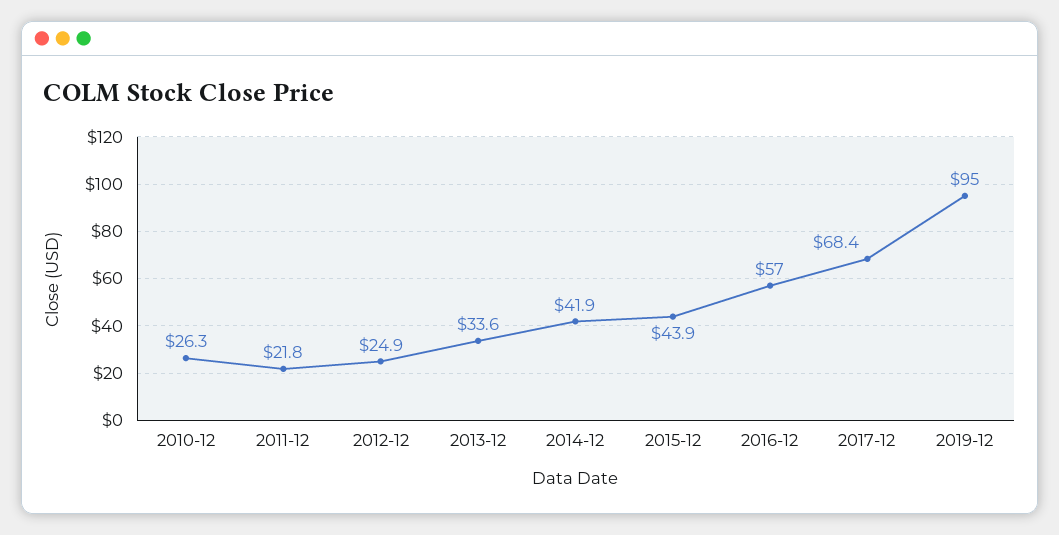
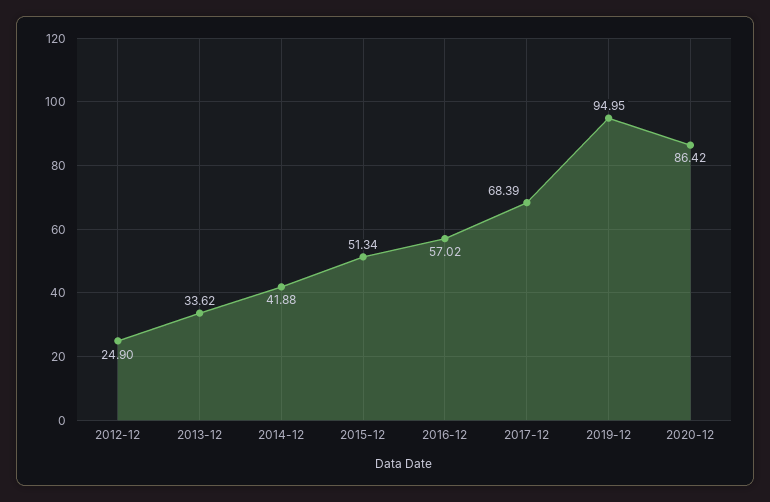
2010-12: 26.3 -> none
2011-12: 21.8 -> none
2015-12: 43.9 -> 51.34
2020-12: none -> 86.42

